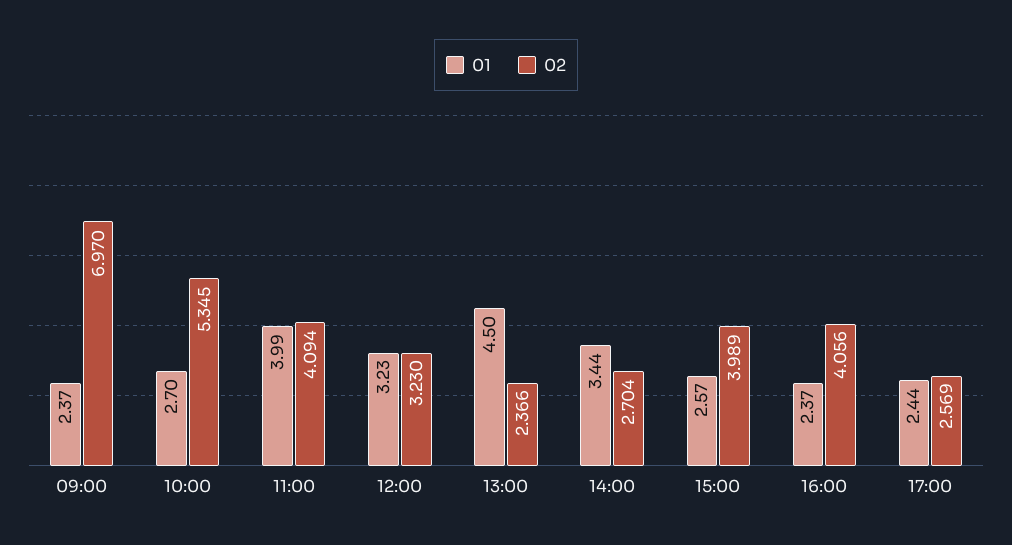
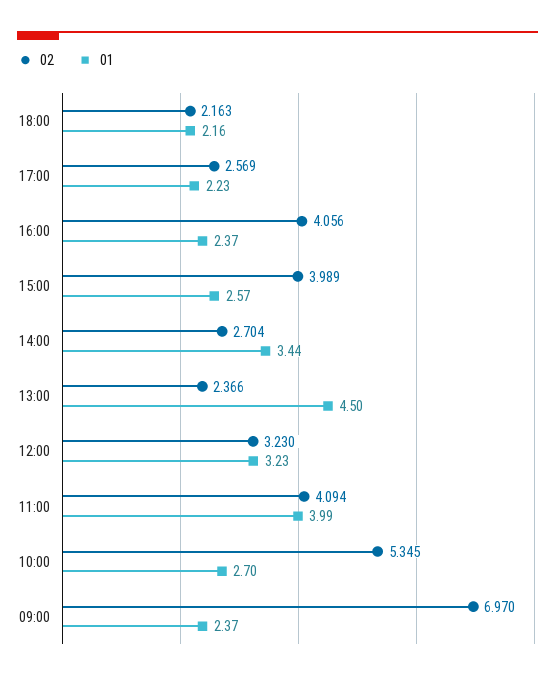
01, 17:00: 2.44 -> 2.23
02, 18:00: none -> 2.163
01, 18:00: none -> 2.16

